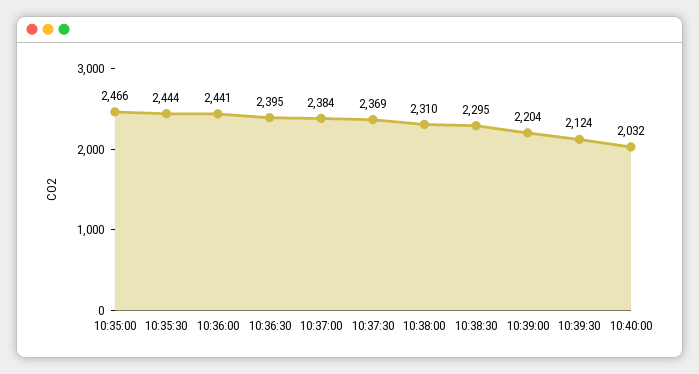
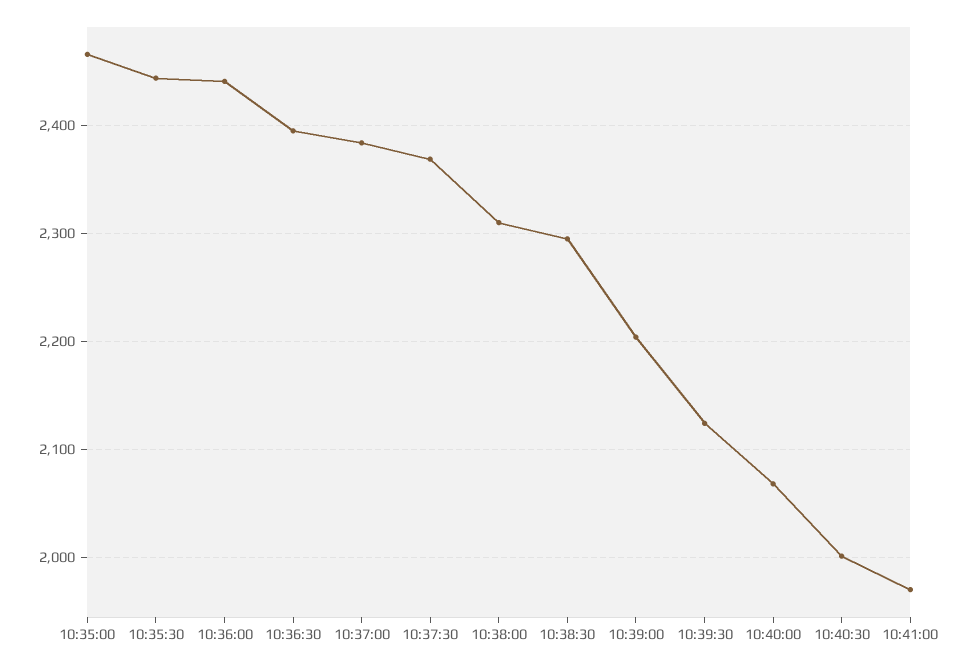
10:40:00: 2032 -> 2070
10:40:30: none -> 2000
10:41:00: none -> 1970

